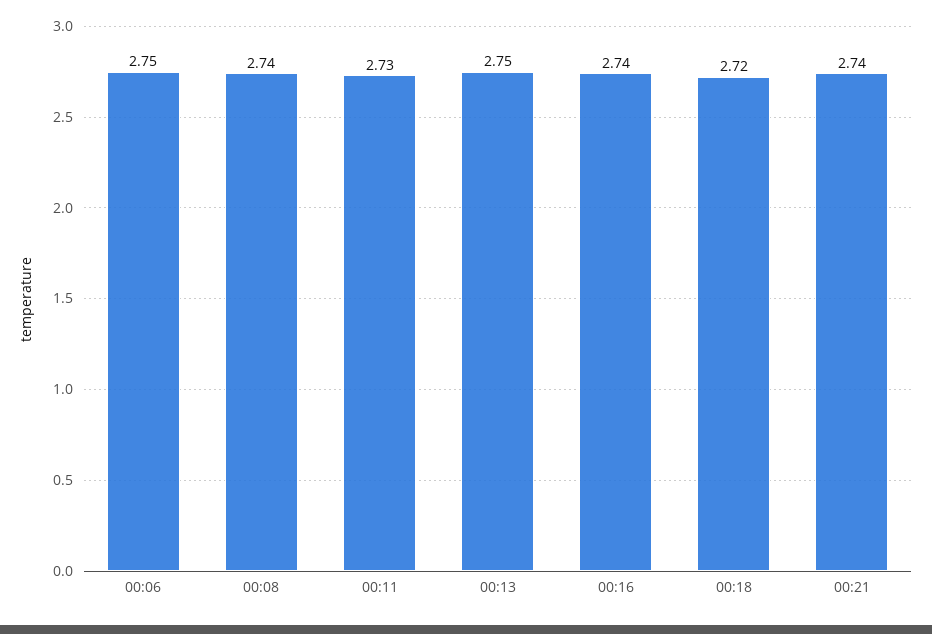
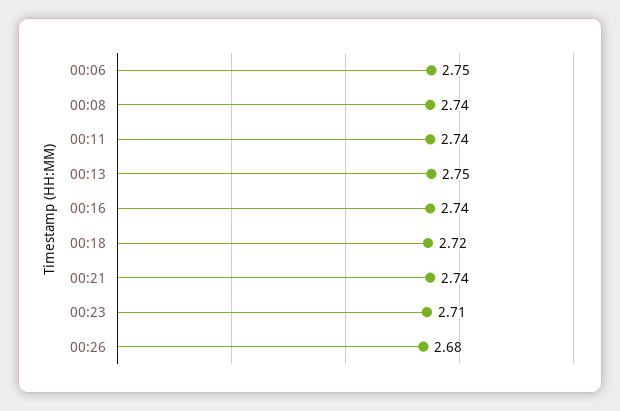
00:11: 2.73 -> 2.74
00:23: none -> 2.71
00:26: none -> 2.68

